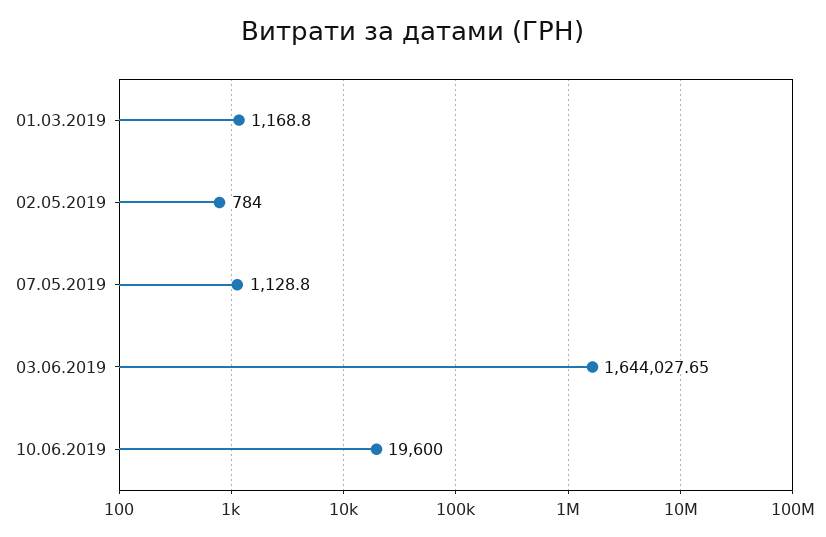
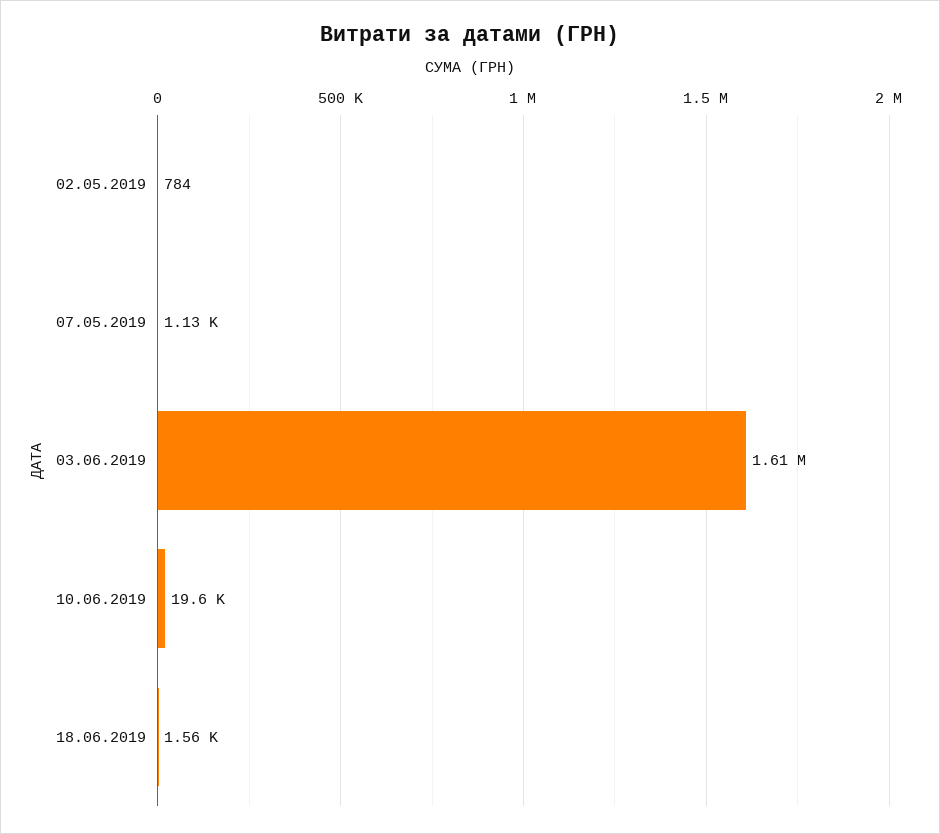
01.03.2019: 1168.8 -> none
03.06.2019: 1644027.65 -> 1610000
18.06.2019: none -> 1560

